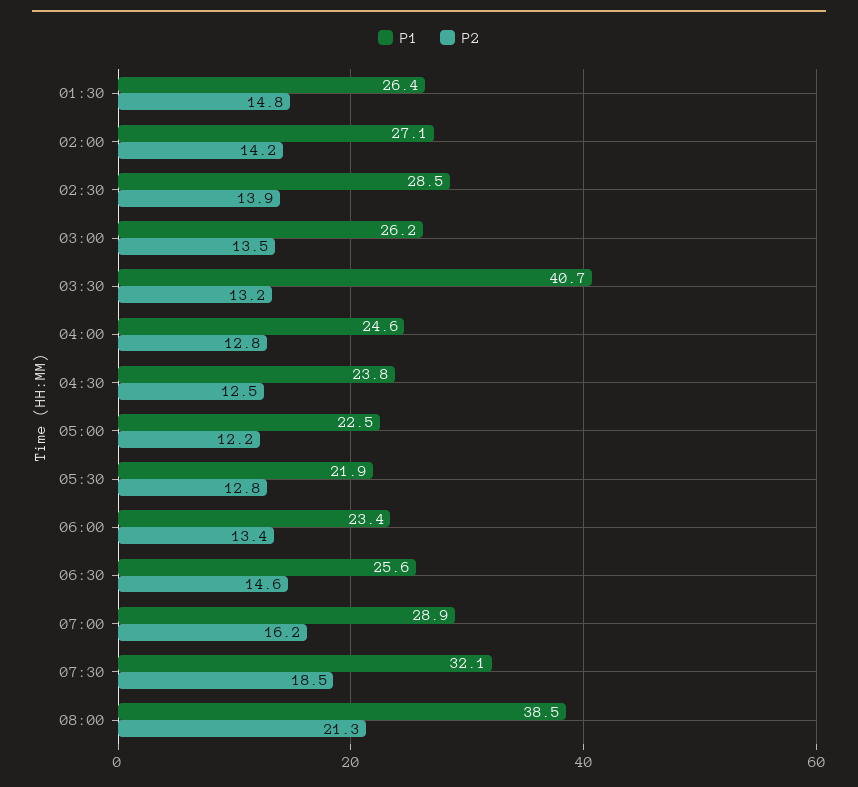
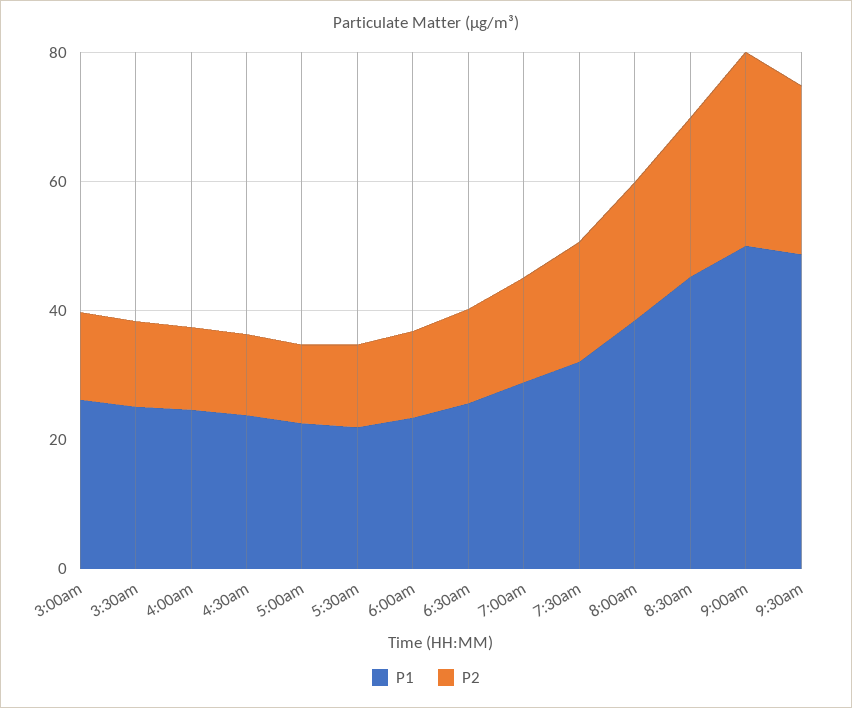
P1, 01:30: 26.4 -> none
P2, 01:30: 14.8 -> none
P1, 02:00: 27.1 -> none
P2, 02:00: 14.2 -> none
P1, 02:30: 28.5 -> none
P2, 02:30: 13.9 -> none
P1, 03:30: 40.7 -> 25
P1, 8:30am: none -> 45
P2, 8:30am: none -> 25
P1, 9:00am: none -> 50
P2, 9:00am: none -> 30
P1, 9:30am: none -> 50
P2, 9:30am: none -> 25

